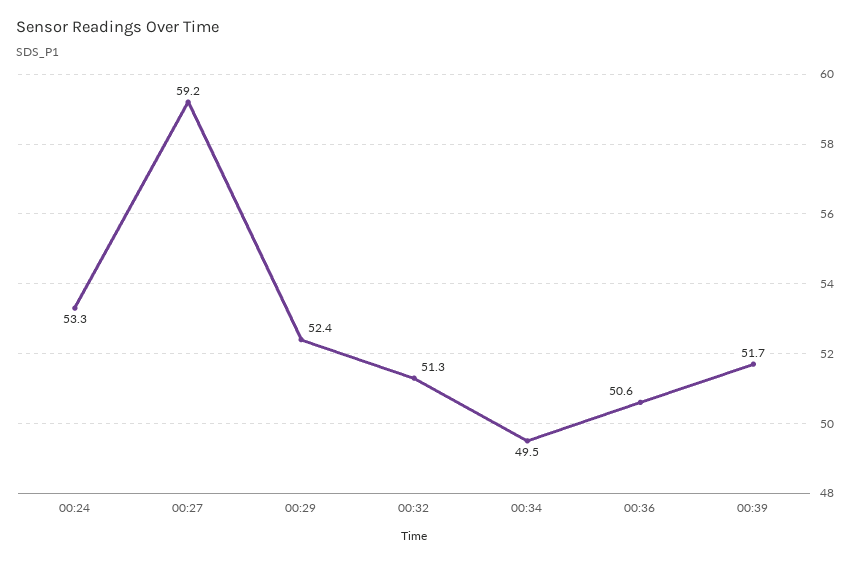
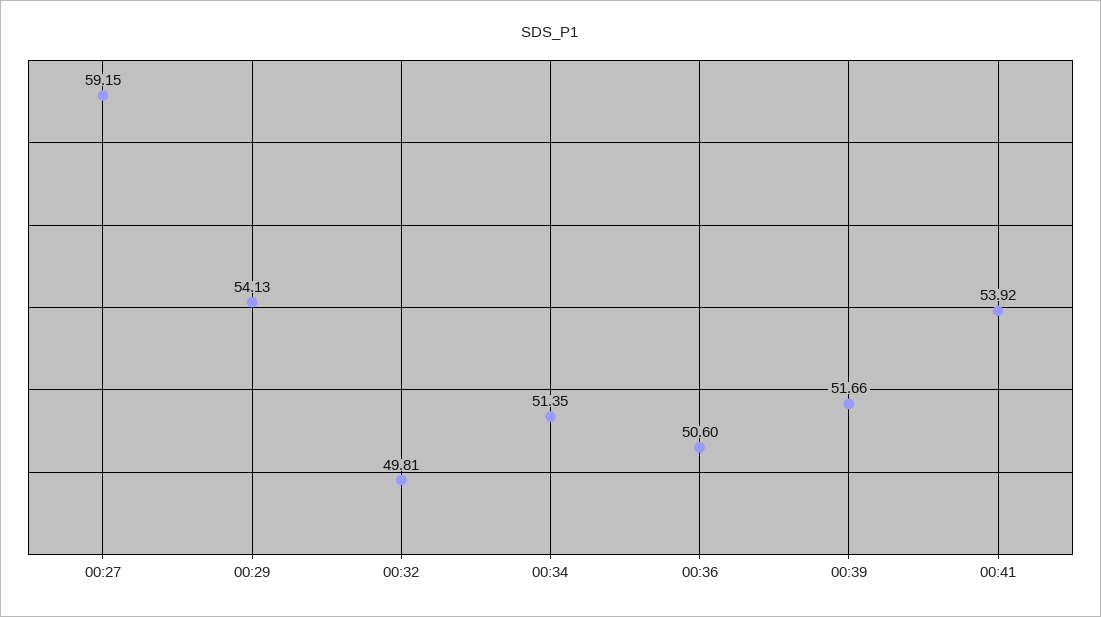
00:24: 53.3 -> none
00:29: 52.4 -> 54.13
00:32: 51.3 -> 49.81
00:34: 49.5 -> 51.35
00:41: none -> 53.92

